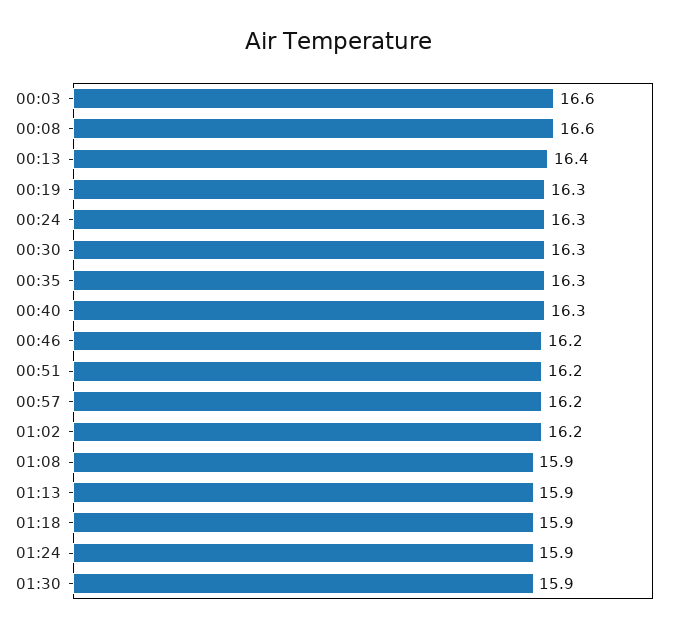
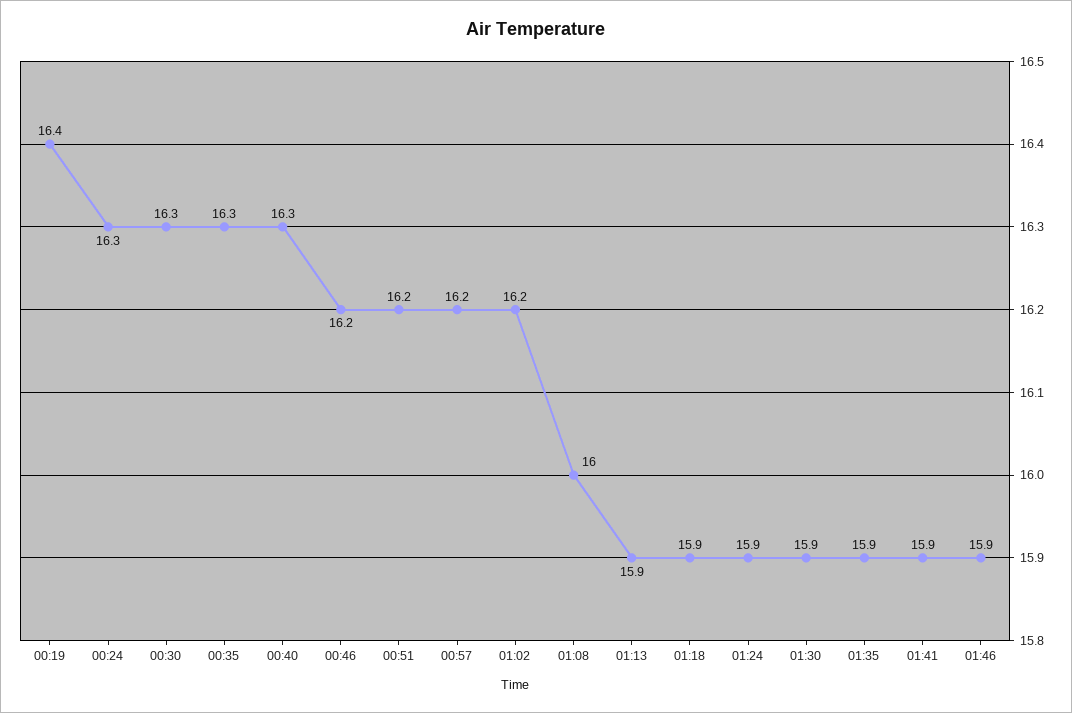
00:03: 16.6 -> none
00:08: 16.6 -> none
00:13: 16.4 -> none
00:19: 16.3 -> 16.4
01:08: 15.9 -> 16
01:35: none -> 15.9
01:41: none -> 15.9
01:46: none -> 15.9

